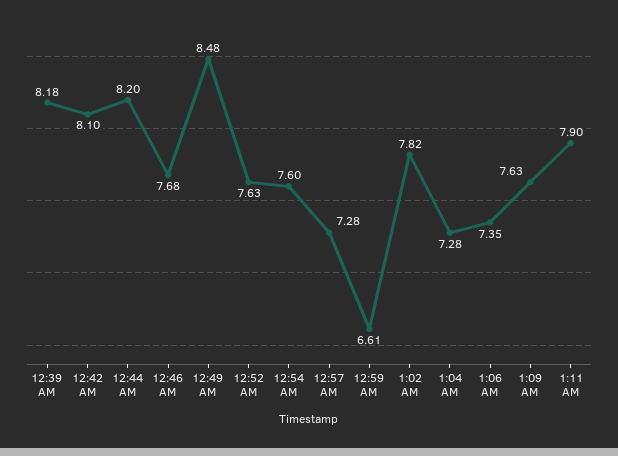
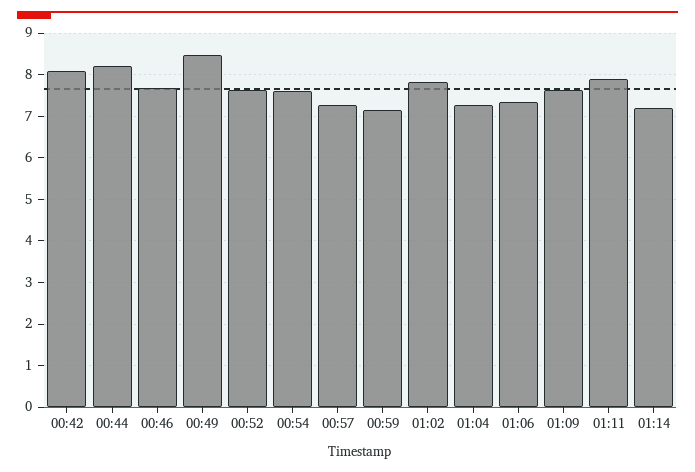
12:39 AM: 8.18 -> none
12:59 AM: 6.61 -> 7.2
01:14: none -> 7.2

